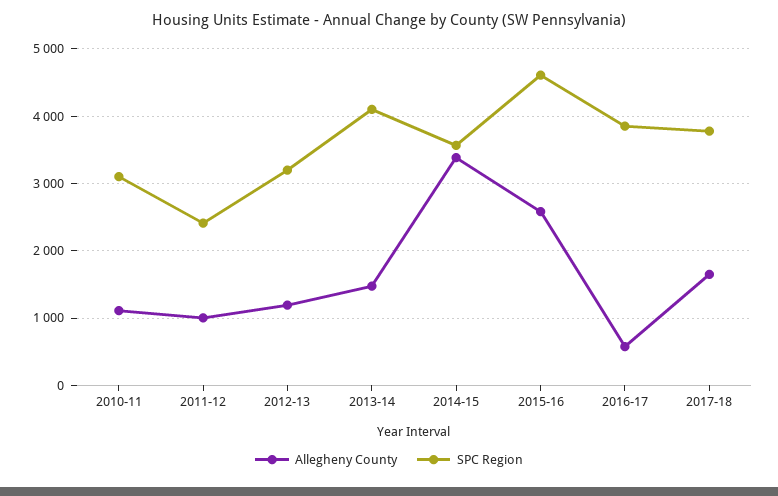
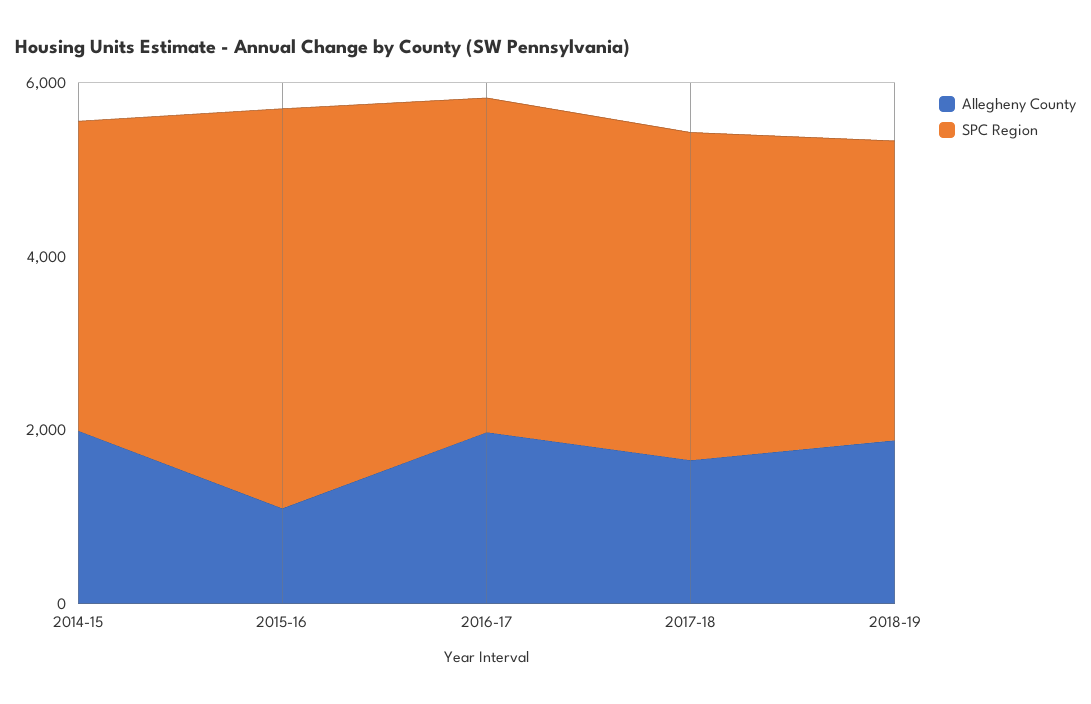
Allegheny County, 2010-11: 1100 -> none
SPC Region, 2010-11: 3100 -> none
Allegheny County, 2011-12: 1000 -> none
SPC Region, 2011-12: 2400 -> none
Allegheny County, 2012-13: 1200 -> none
SPC Region, 2012-13: 3200 -> none
Allegheny County, 2013-14: 1500 -> none
SPC Region, 2013-14: 4100 -> none
Allegheny County, 2014-15: 3400 -> 2000
Allegheny County, 2015-16: 2600 -> 1000
Allegheny County, 2016-17: 600 -> 2000
Allegheny County, 2018-19: none -> 2000
SPC Region, 2018-19: none -> 3500

